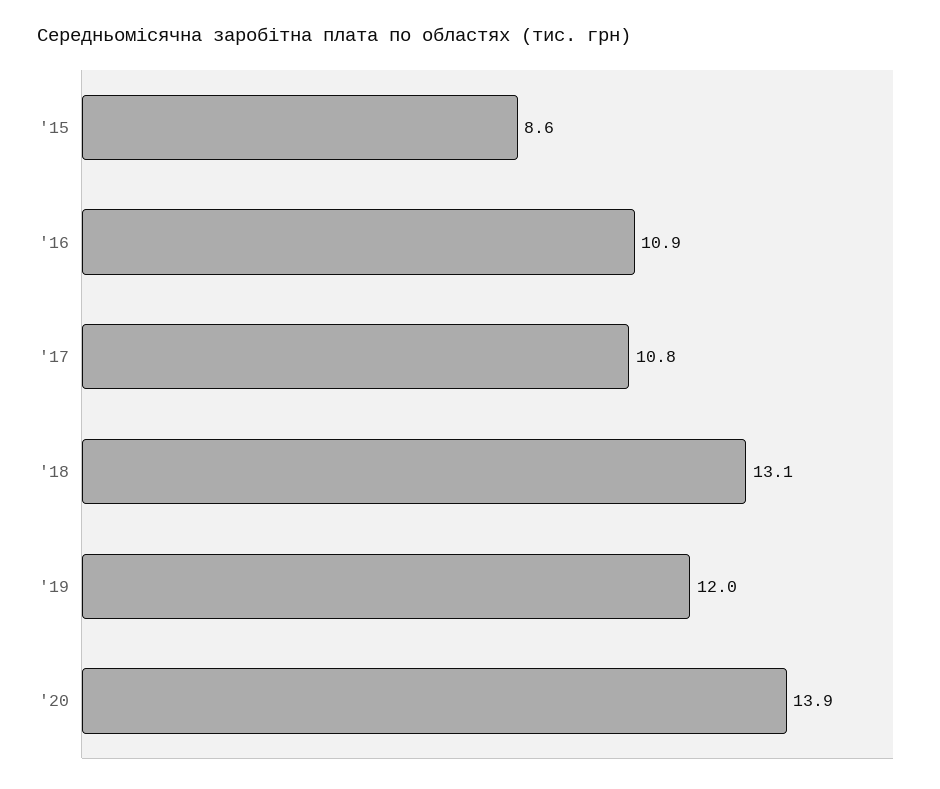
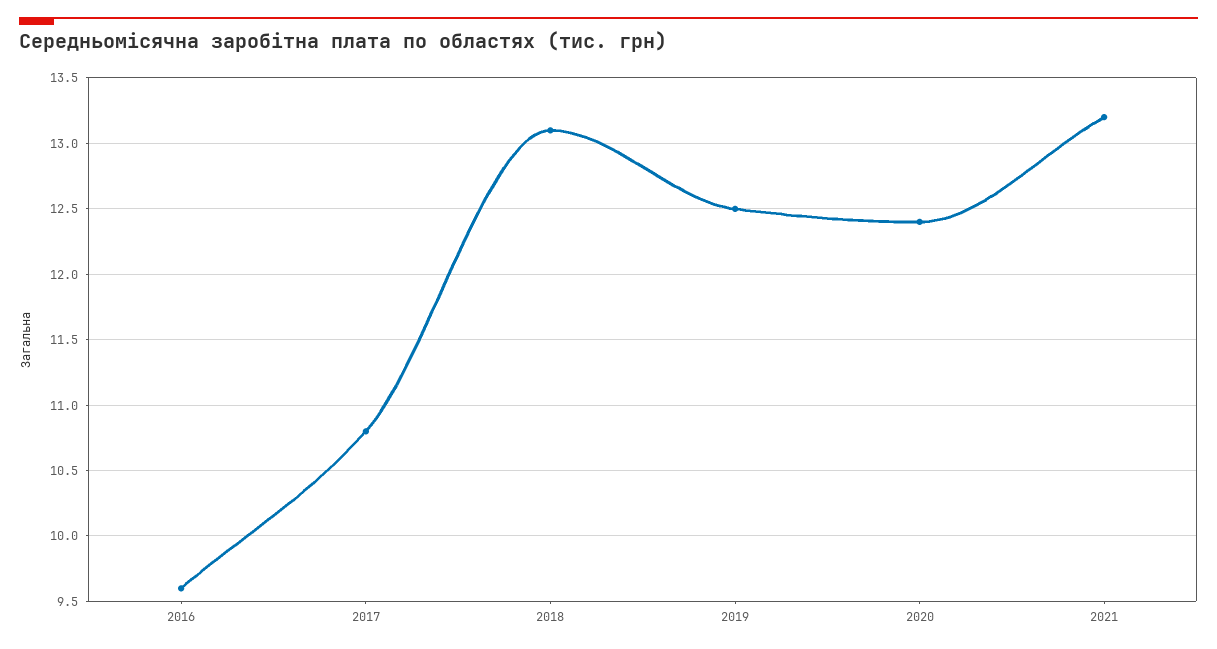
'15: 8.6 -> none
'16: 10.9 -> 9.6
'19: 12 -> 12.5
'20: 13.9 -> 12.4
2021: none -> 13.2

